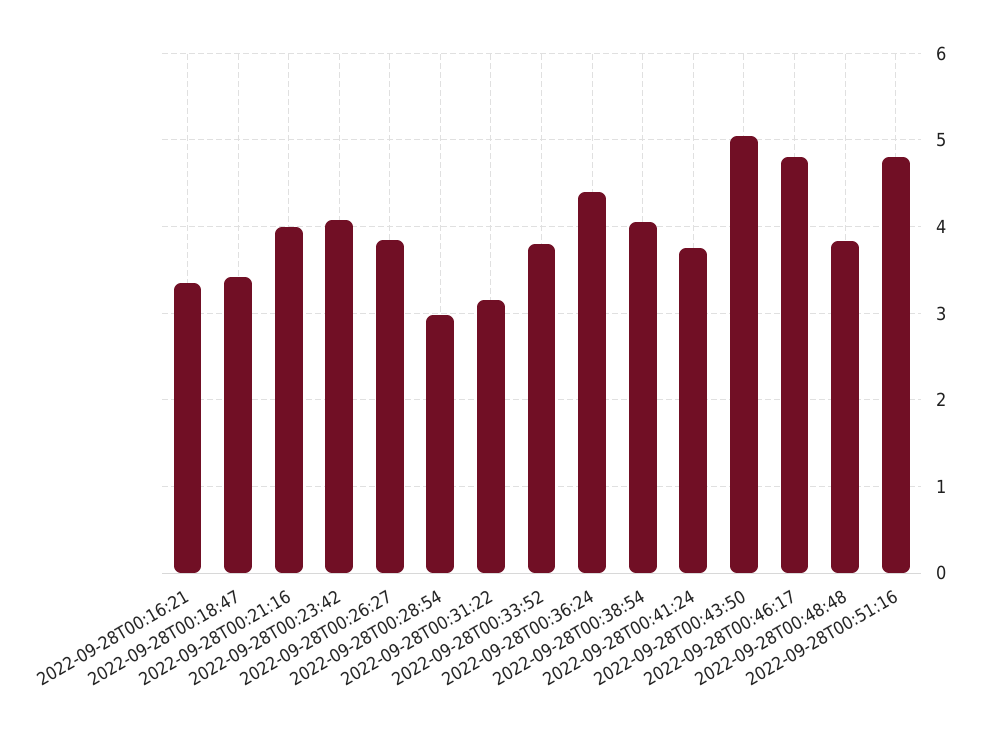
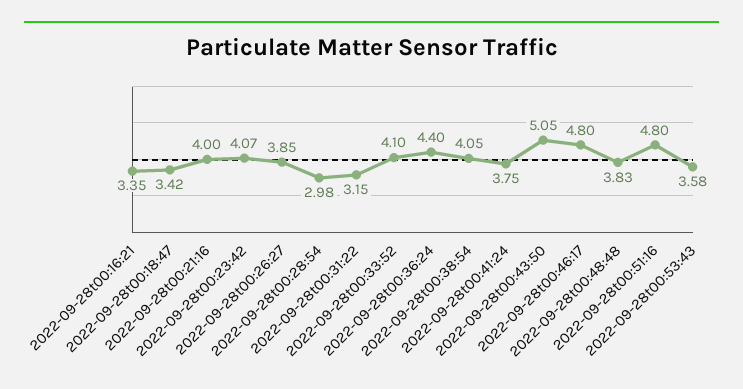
2022-09-28T00:33:52: 3.8 -> 4.1
2022-09-28t00:53:43: none -> 3.58

